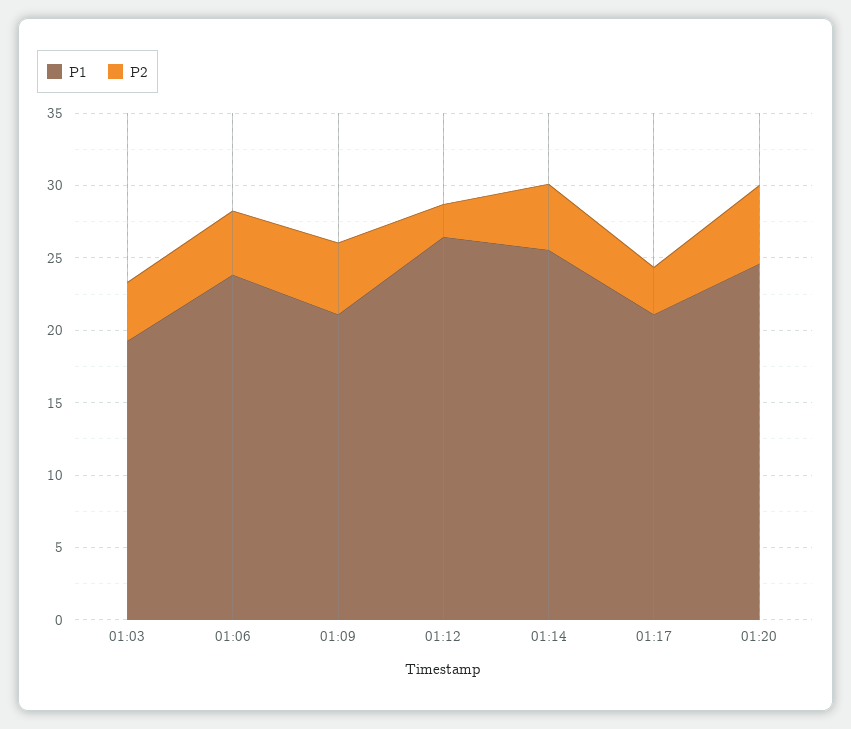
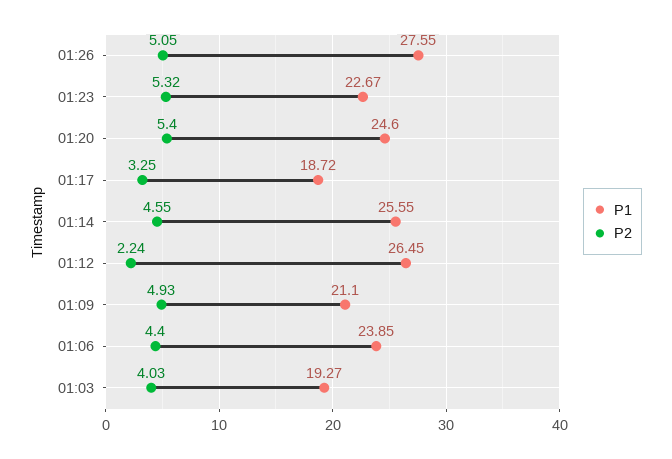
P1, 01:17: 21 -> 18.72
P1, 01:26: none -> 27.55
P2, 01:26: none -> 5.05
P1, 01:23: none -> 22.67
P2, 01:23: none -> 5.32

